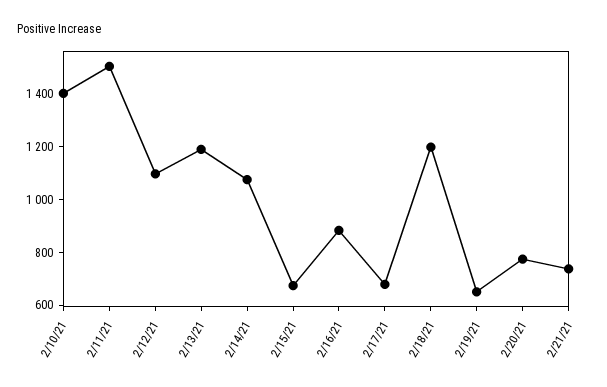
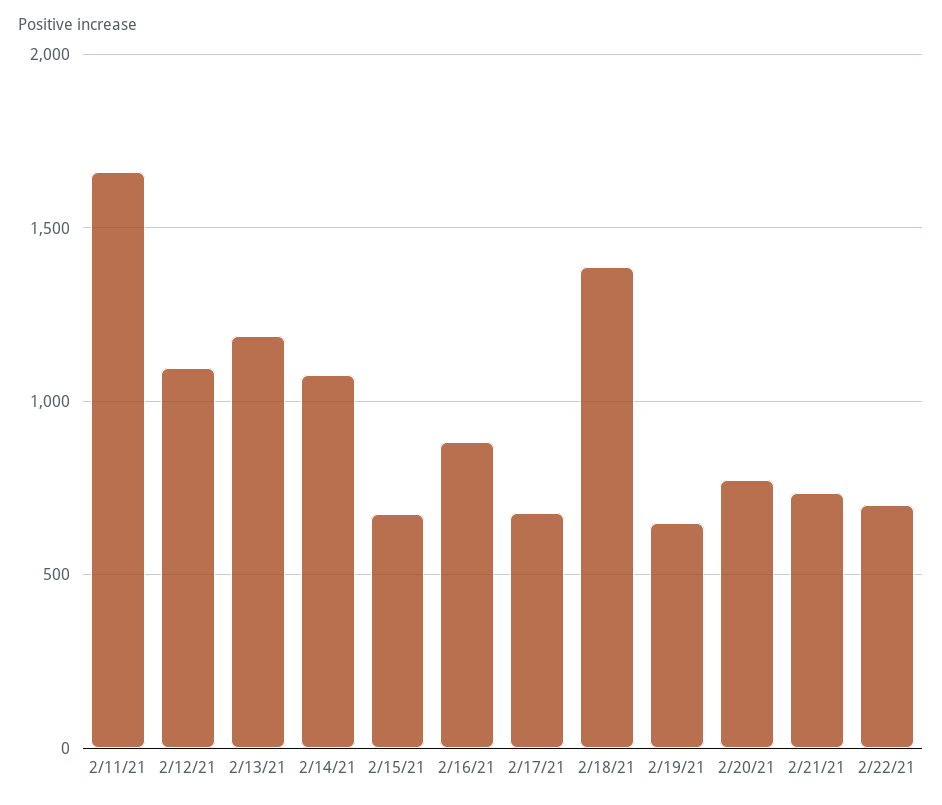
2/10/21: 1400 -> none
2/11/21: 1500 -> 1650
2/18/21: 1200 -> 1400
2/22/21: none -> 700

